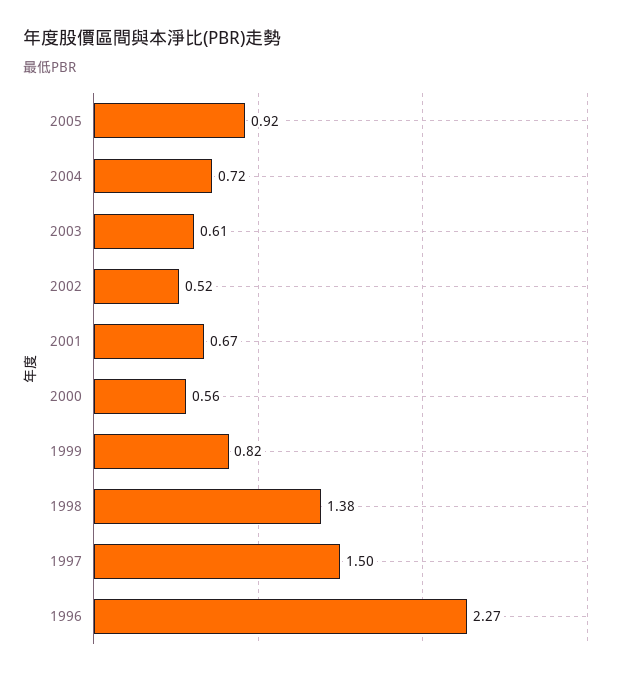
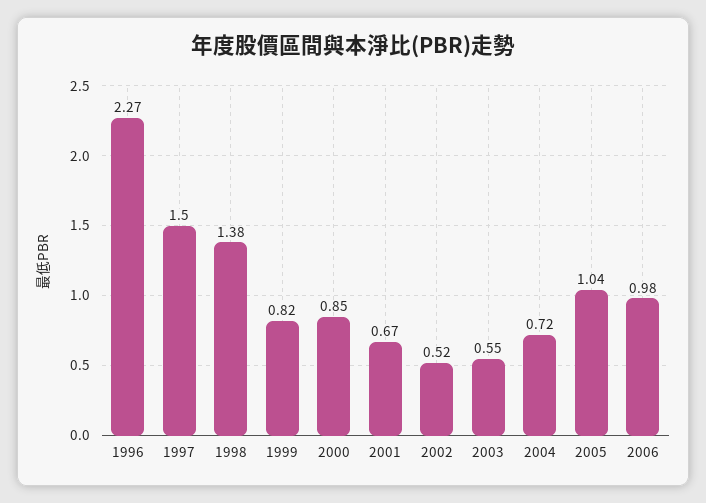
2005: 0.92 -> 1.04
2003: 0.61 -> 0.55
2000: 0.56 -> 0.85
2006: none -> 0.98

